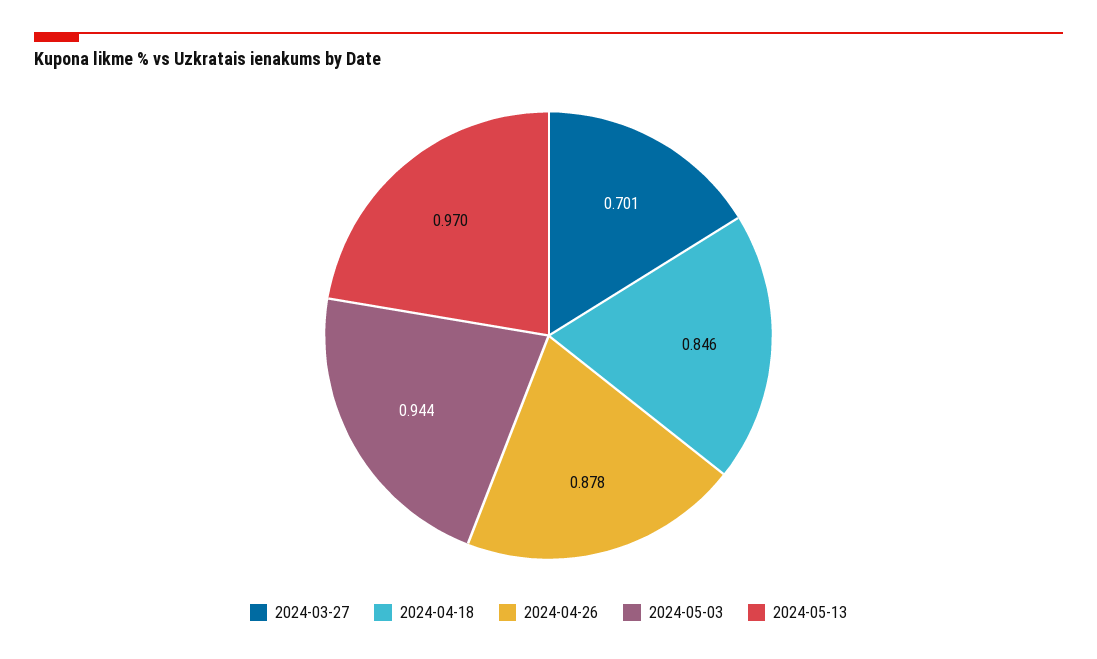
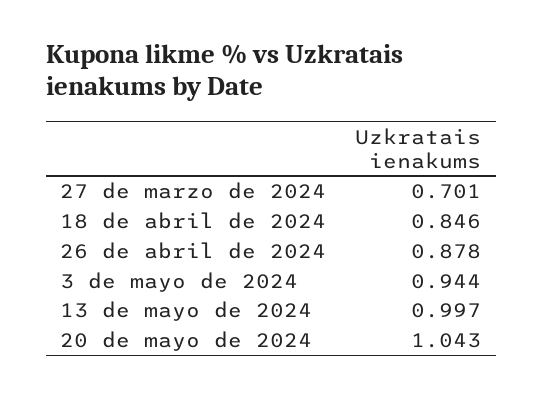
2024-05-13: 0.97 -> 0.997
20 de mayo de 2024: none -> 1.043

